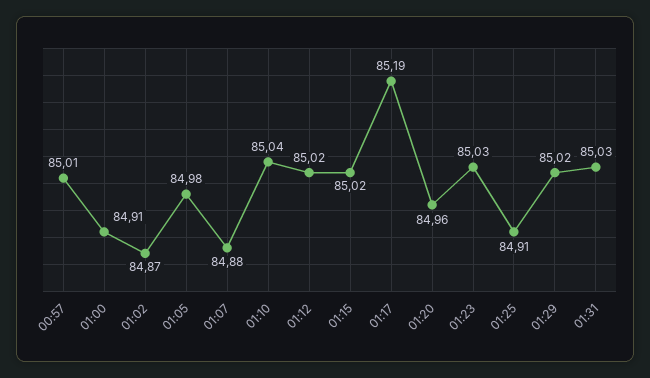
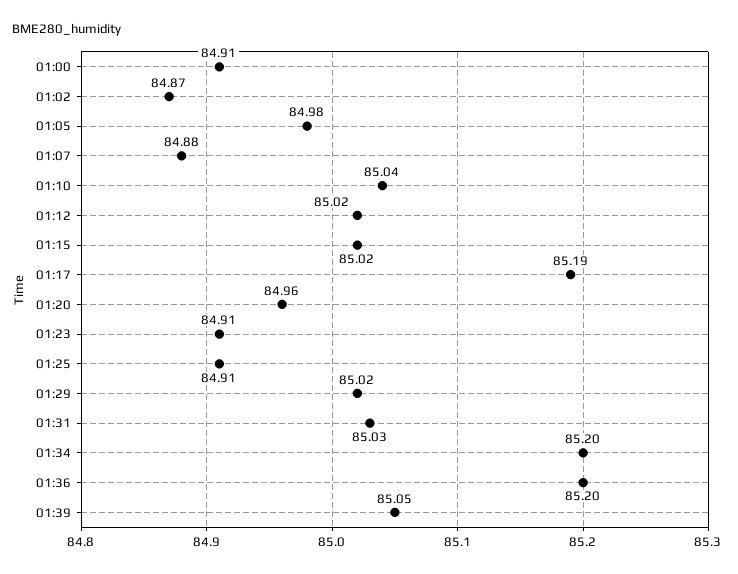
00:57: 85.01 -> none
01:23: 85.03 -> 84.91
01:34: none -> 85.2
01:36: none -> 85.2
01:39: none -> 85.05

